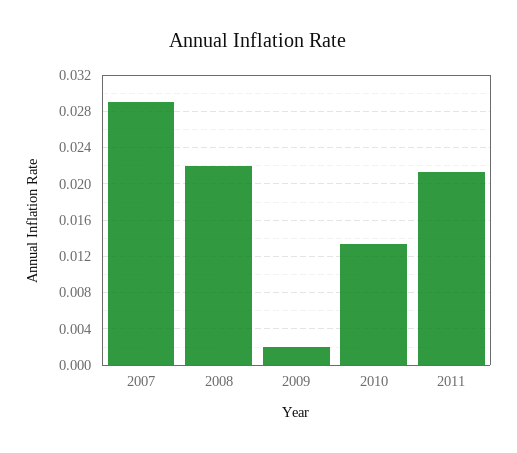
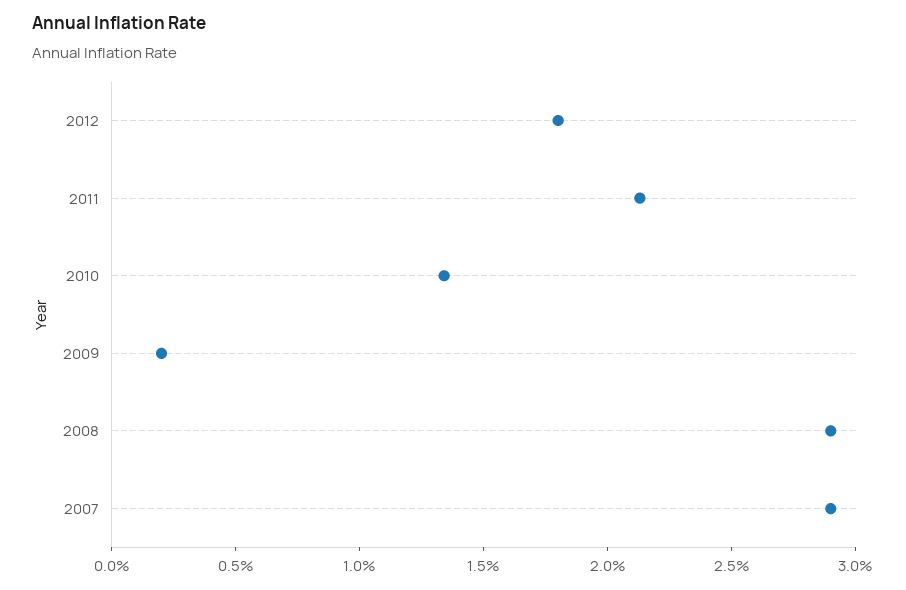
2008: 0.022 -> 0.029
2012: none -> 0.018

